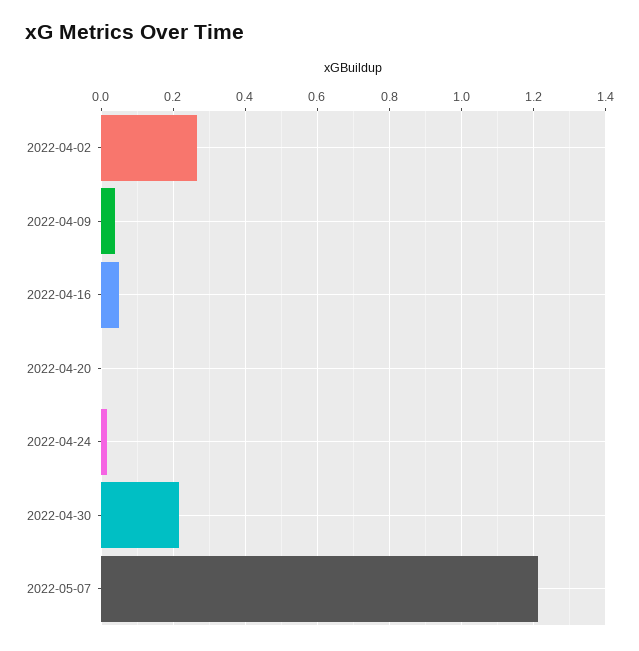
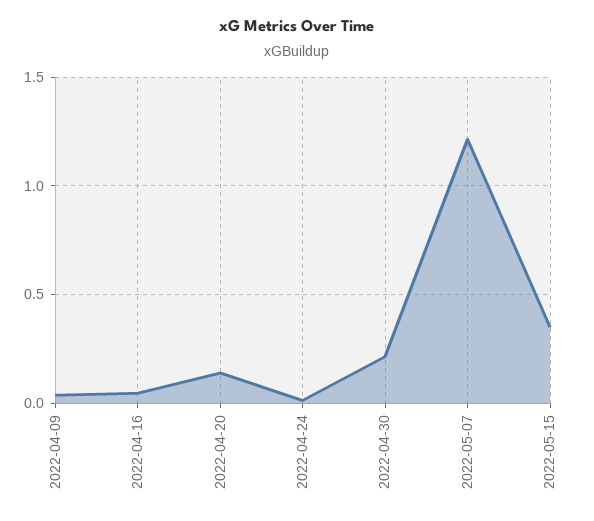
2022-04-02: 0.26 -> none
2022-04-20: 0 -> 0.15
2022-05-15: none -> 0.35

